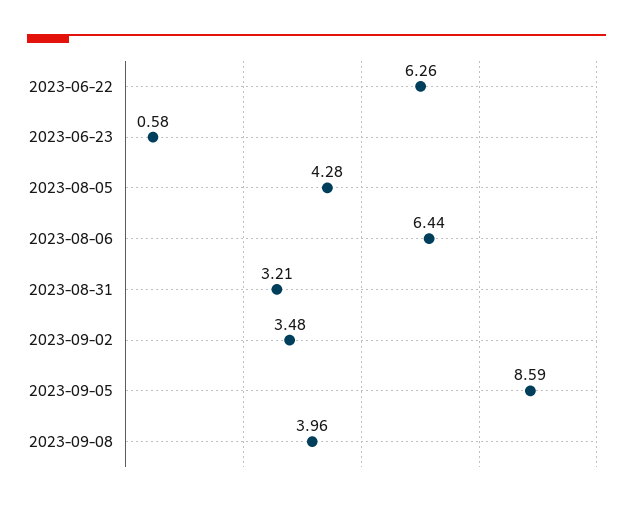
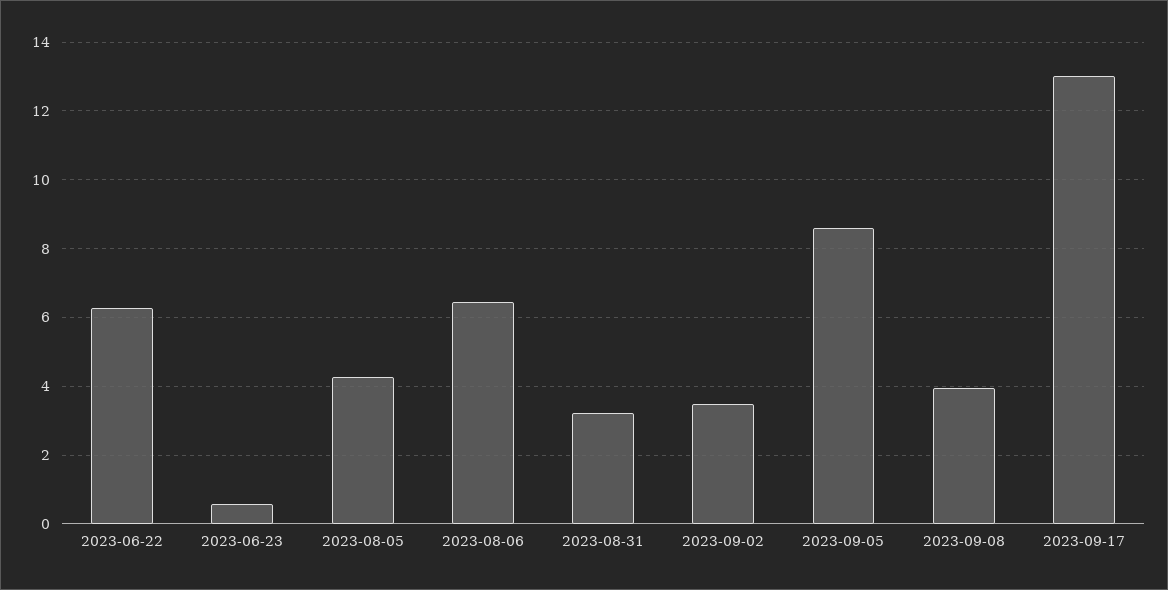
2023-09-17: none -> 13

